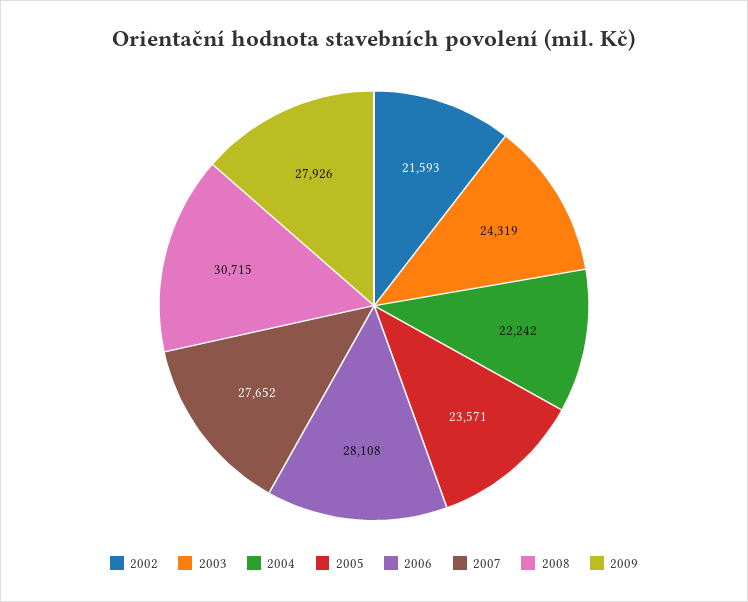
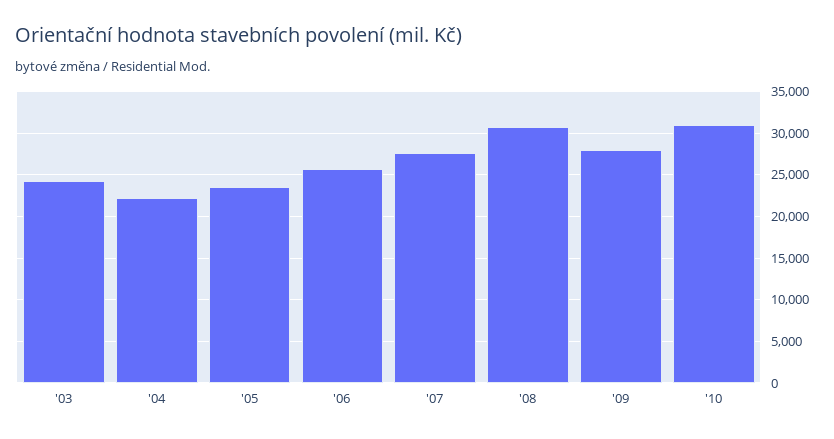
2002: 21593 -> none
2006: 28108 -> 26000
'10: none -> 31000

